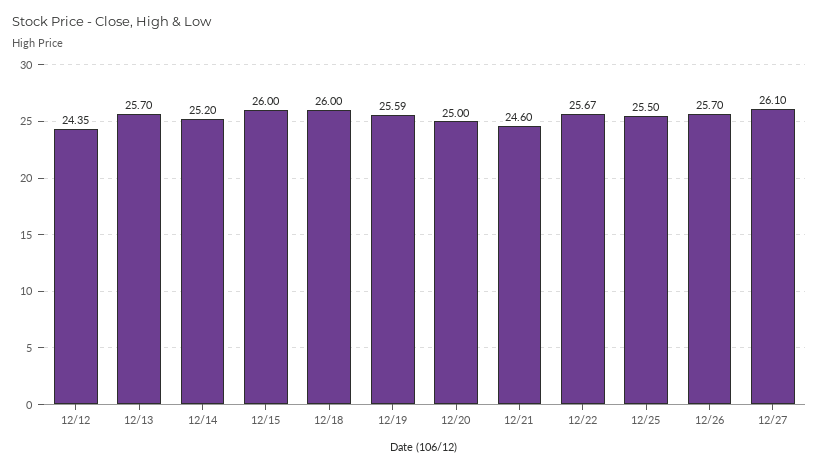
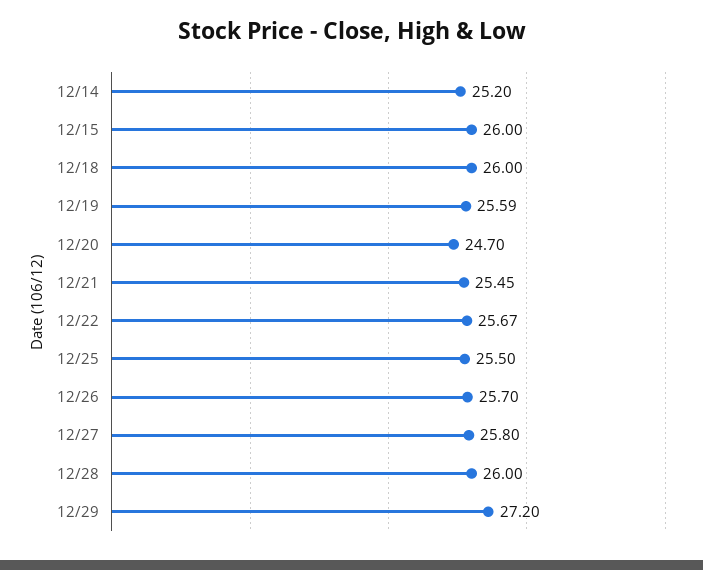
12/12: 24.35 -> none
12/13: 25.7 -> none
12/20: 25 -> 24.7
12/21: 24.6 -> 25.45
12/27: 26.1 -> 25.8
12/28: none -> 26
12/29: none -> 27.2

